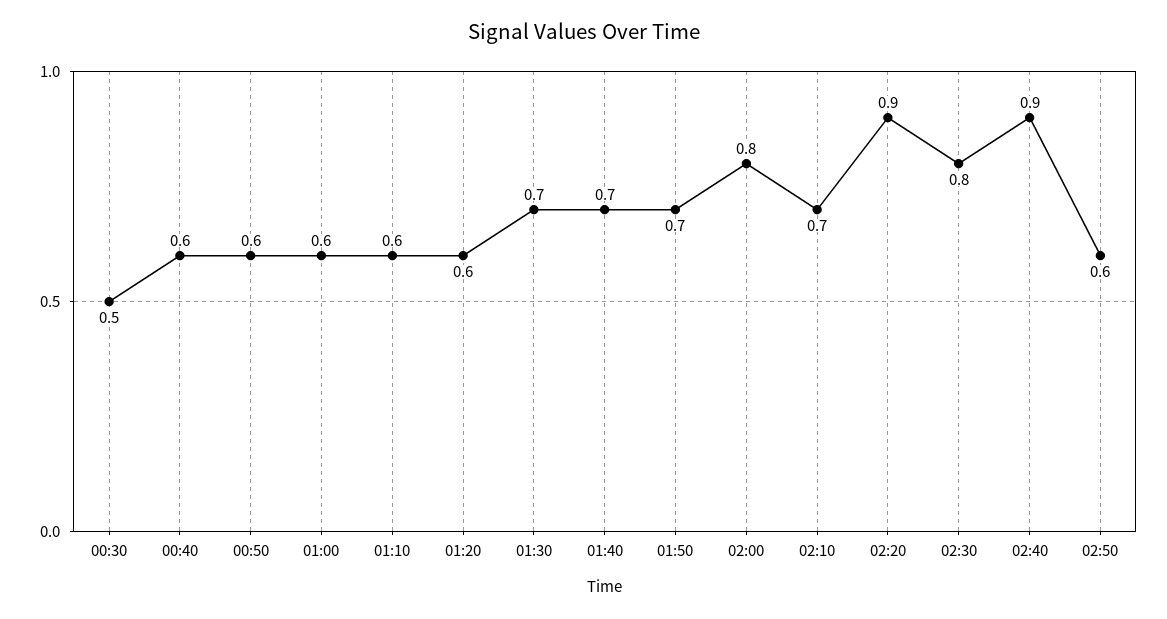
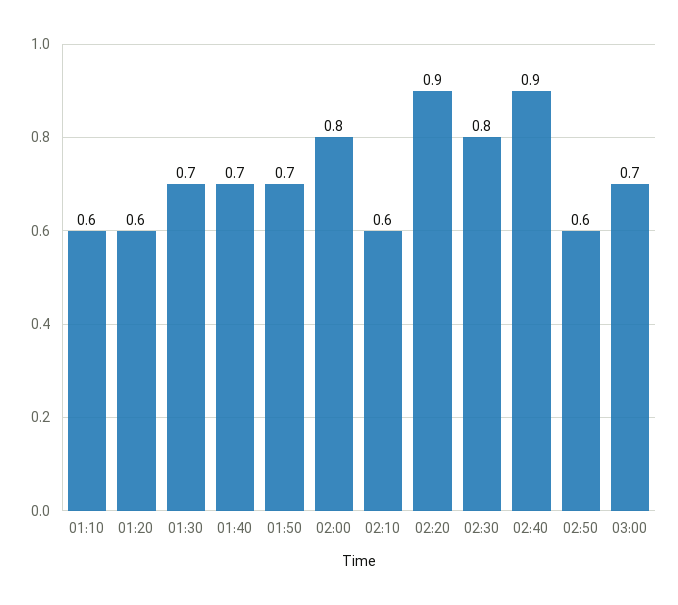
00:30: 0.5 -> none
00:40: 0.6 -> none
00:50: 0.6 -> none
01:00: 0.6 -> none
02:10: 0.7 -> 0.6
03:00: none -> 0.7

